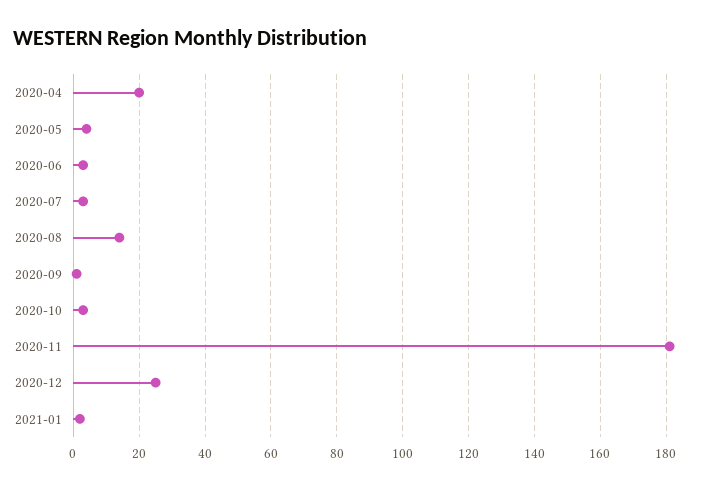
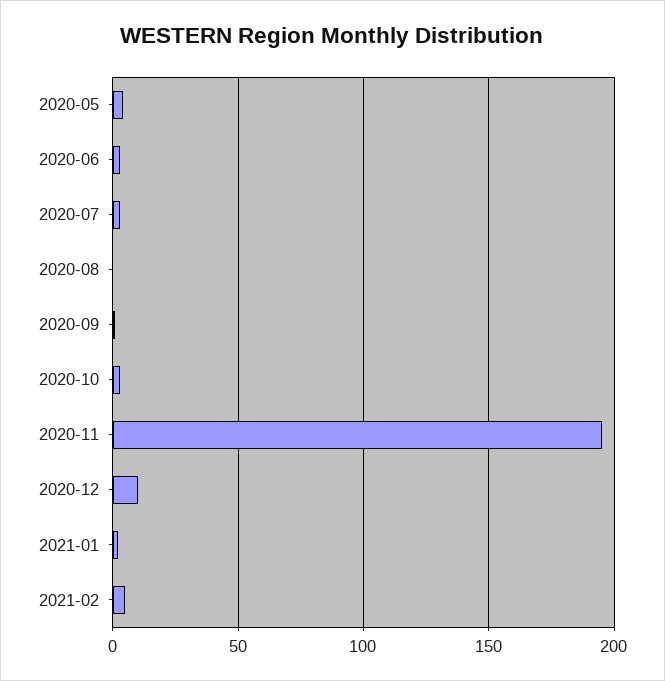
2020-04: 20 -> none
2020-08: 15 -> 0
2020-11: 180 -> 195
2020-12: 25 -> 10
2021-02: none -> 5

